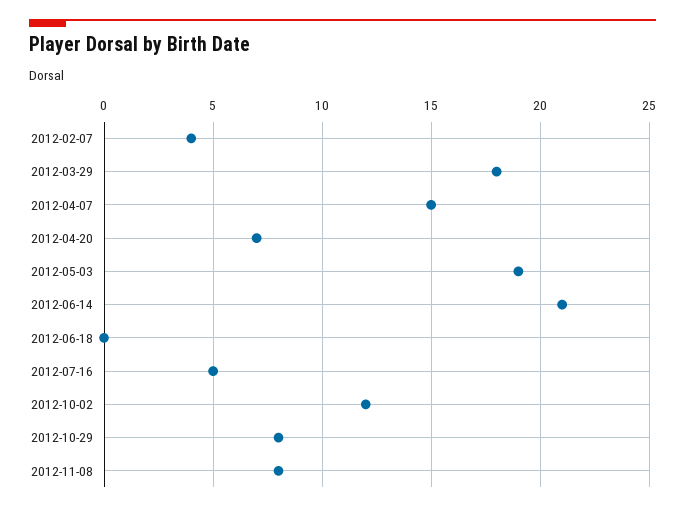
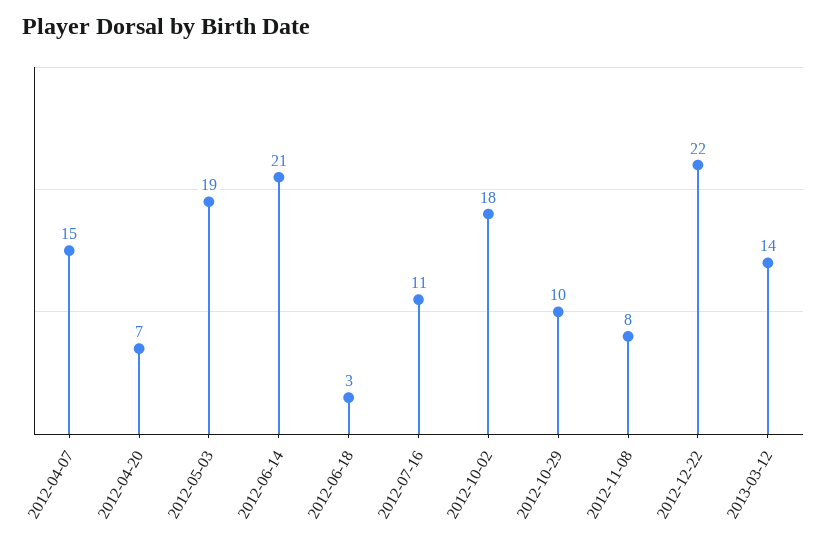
2012-02-07: 4 -> none
2012-03-29: 18 -> none
2012-06-18: 0 -> 3
2012-07-16: 5 -> 11
2012-10-02: 12 -> 18
2012-10-29: 8 -> 10
2012-12-22: none -> 22
2013-03-12: none -> 14

